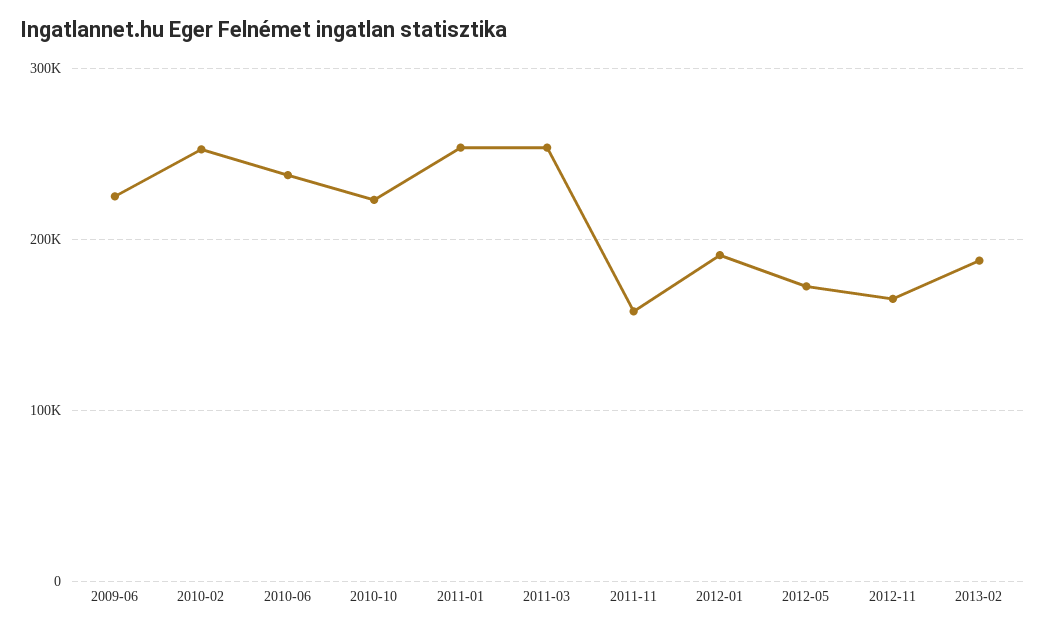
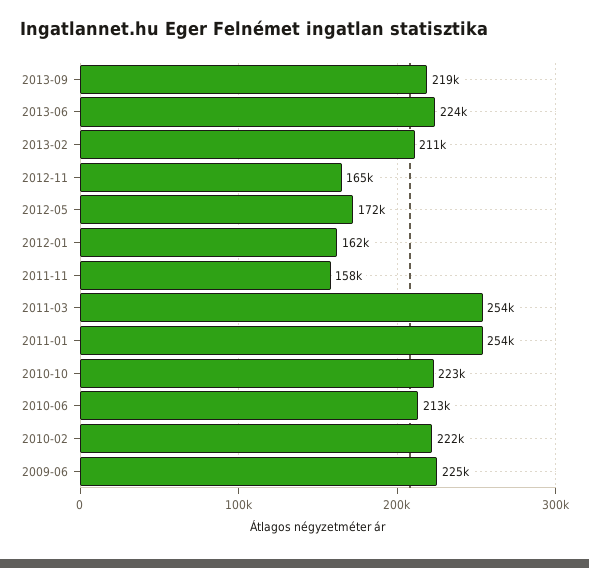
2010-02: 250000 -> 222000
2010-06: 240000 -> 213000
2012-01: 190000 -> 162000
2013-02: 190000 -> 211000
2013-09: none -> 219000
2013-06: none -> 224000

